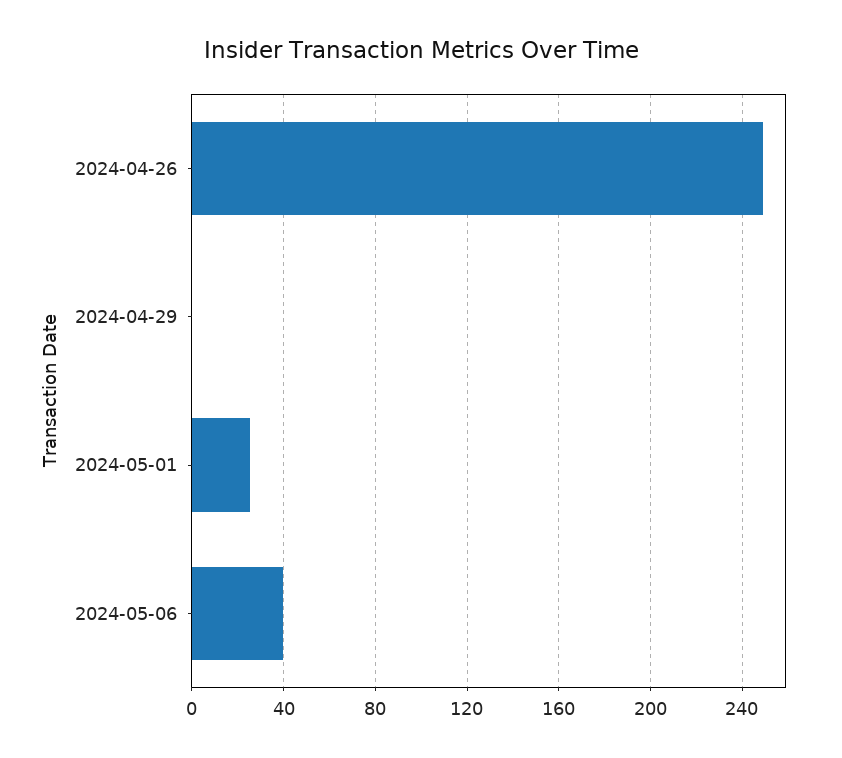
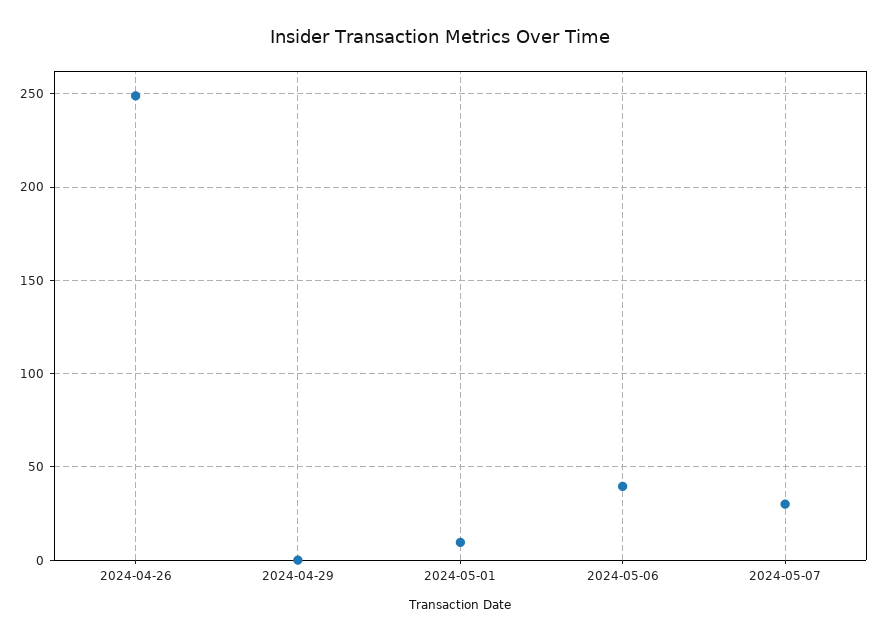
2024-05-01: 25 -> 10
2024-05-07: none -> 30

